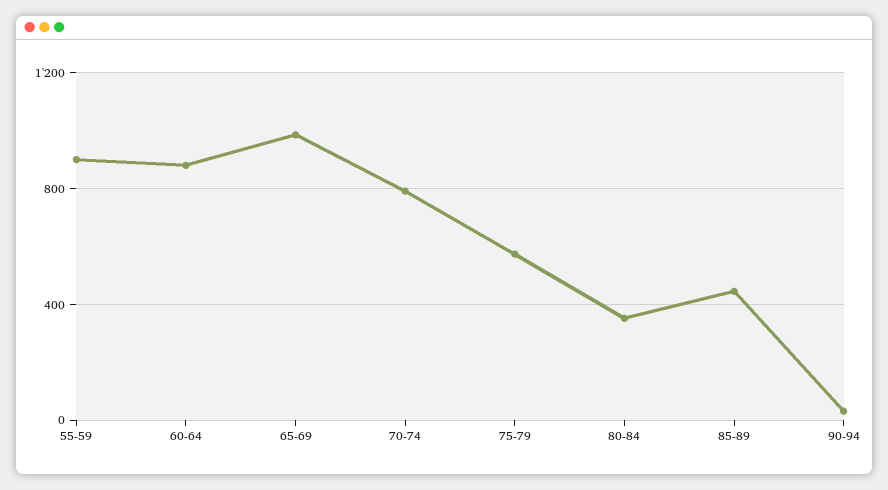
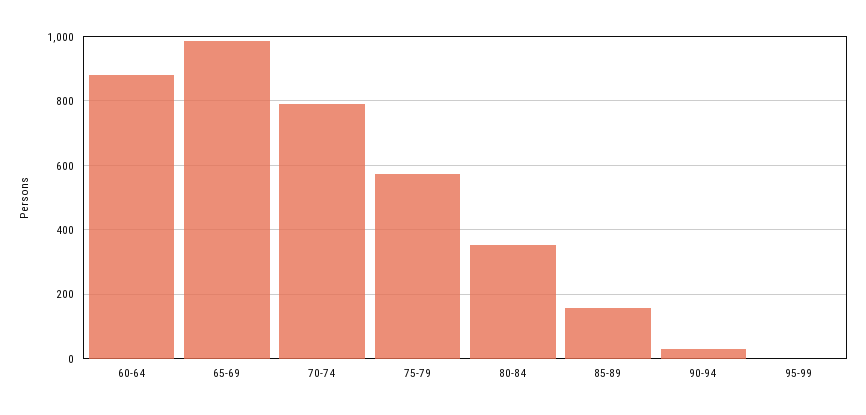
55-59: 900 -> none
85-89: 450 -> 160
95-99: none -> 0

